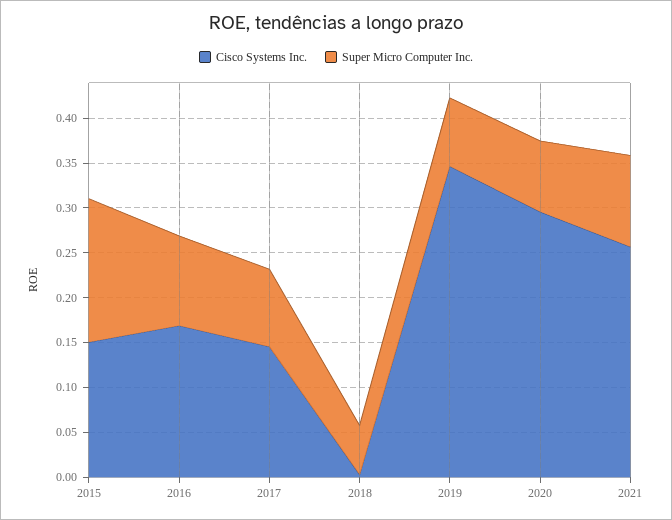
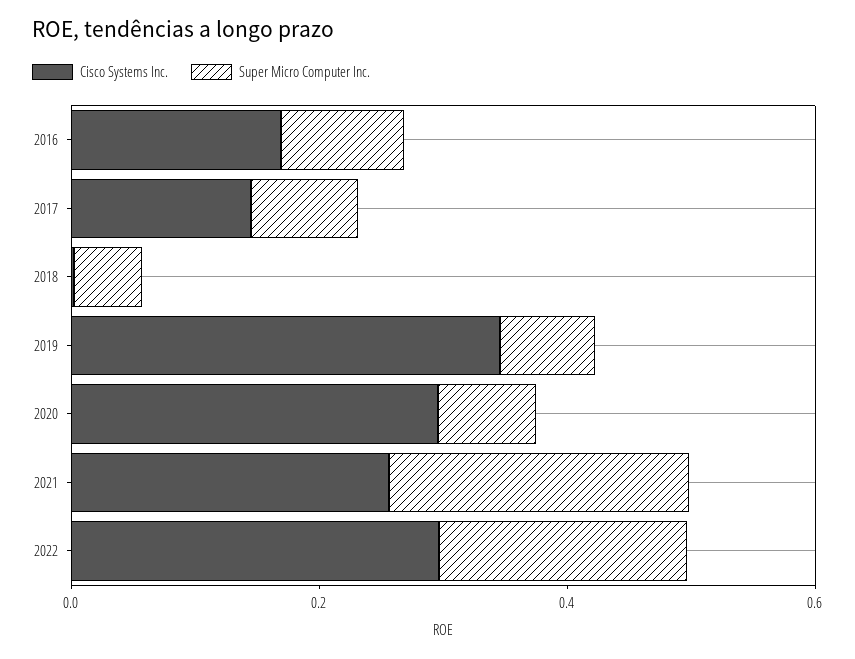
Cisco Systems Inc., 2015: 0.15 -> none
Super Micro Computer Inc., 2015: 0.16 -> none
Super Micro Computer Inc., 2021: 0.1 -> 0.25
Cisco Systems Inc., 2022: none -> 0.3
Super Micro Computer Inc., 2022: none -> 0.2

